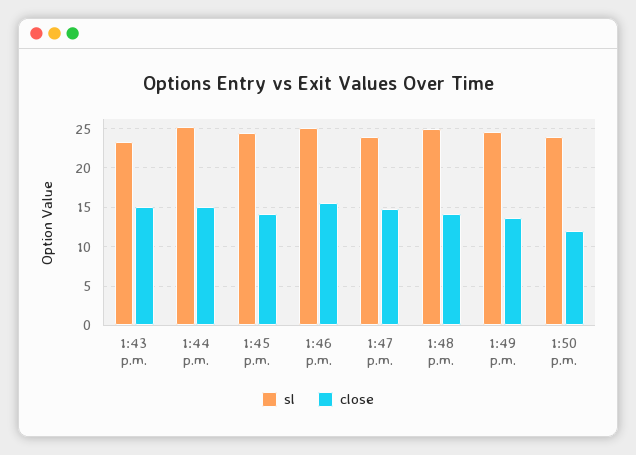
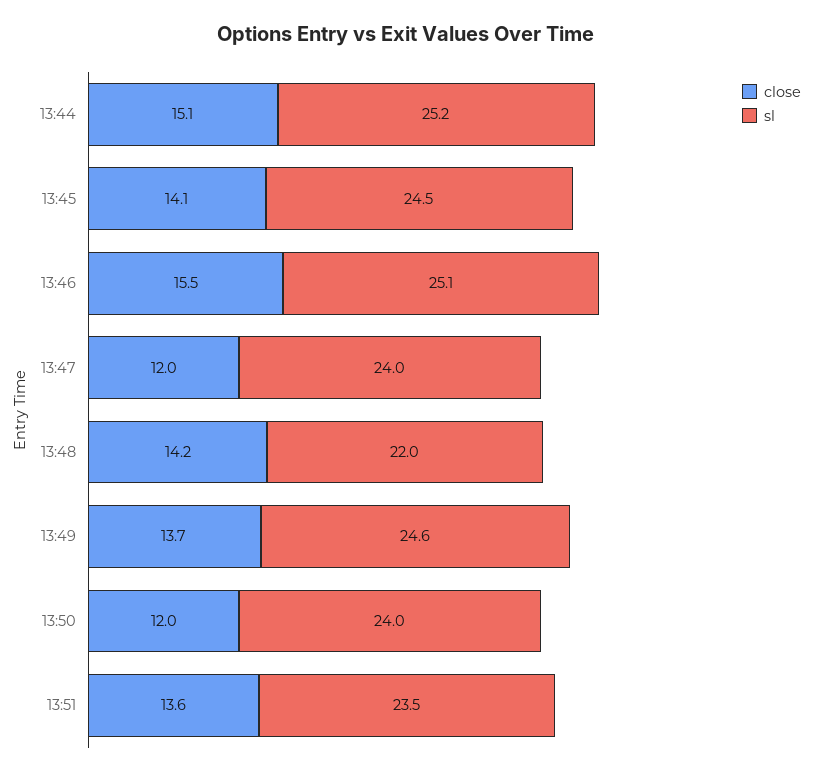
sl, 1:43 p.m.: 23 -> none
close, 1:43 p.m.: 15 -> none
close, 1:47 p.m.: 15 -> 12
sl, 1:48 p.m.: 25 -> 22
close, 13:51: none -> 13.6
sl, 13:51: none -> 23.5

